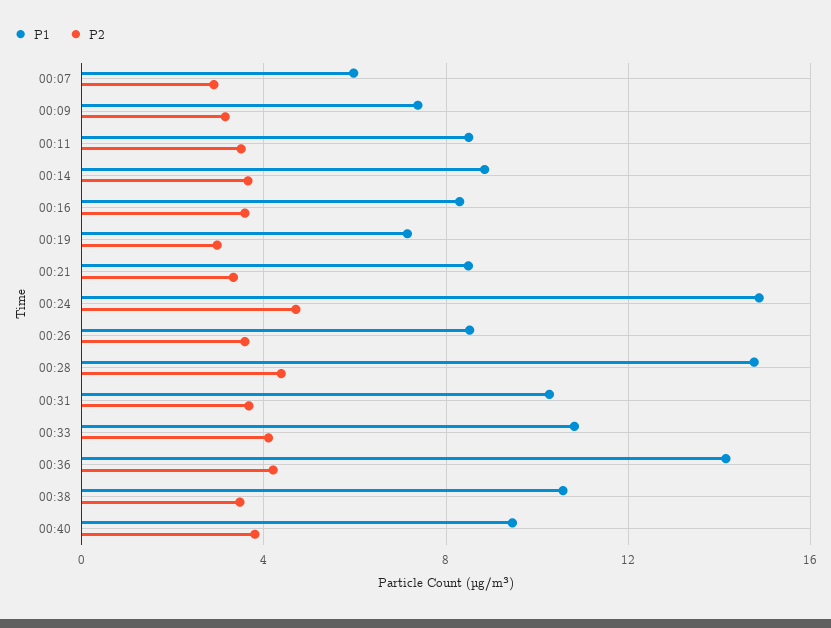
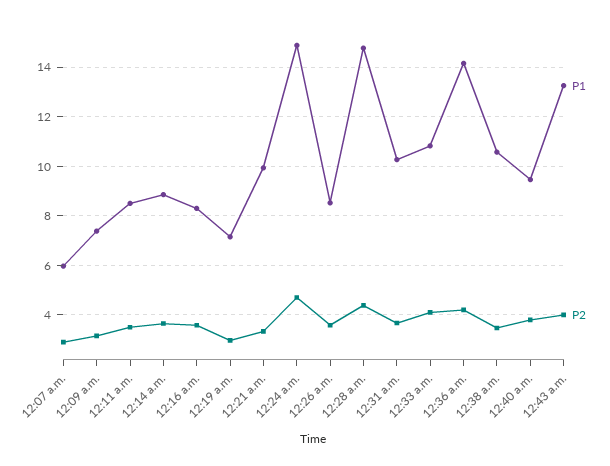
P1, 00:21: 8.5 -> 10
P1, 12:43 a.m.: none -> 13.25
P2, 12:43 a.m.: none -> 4

